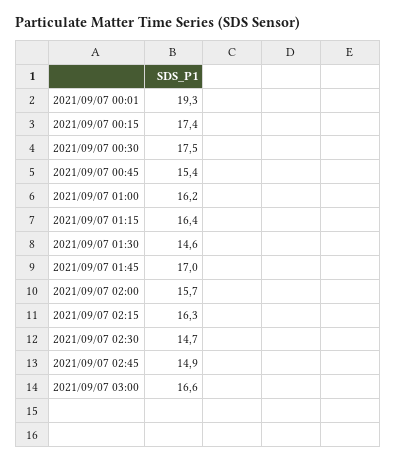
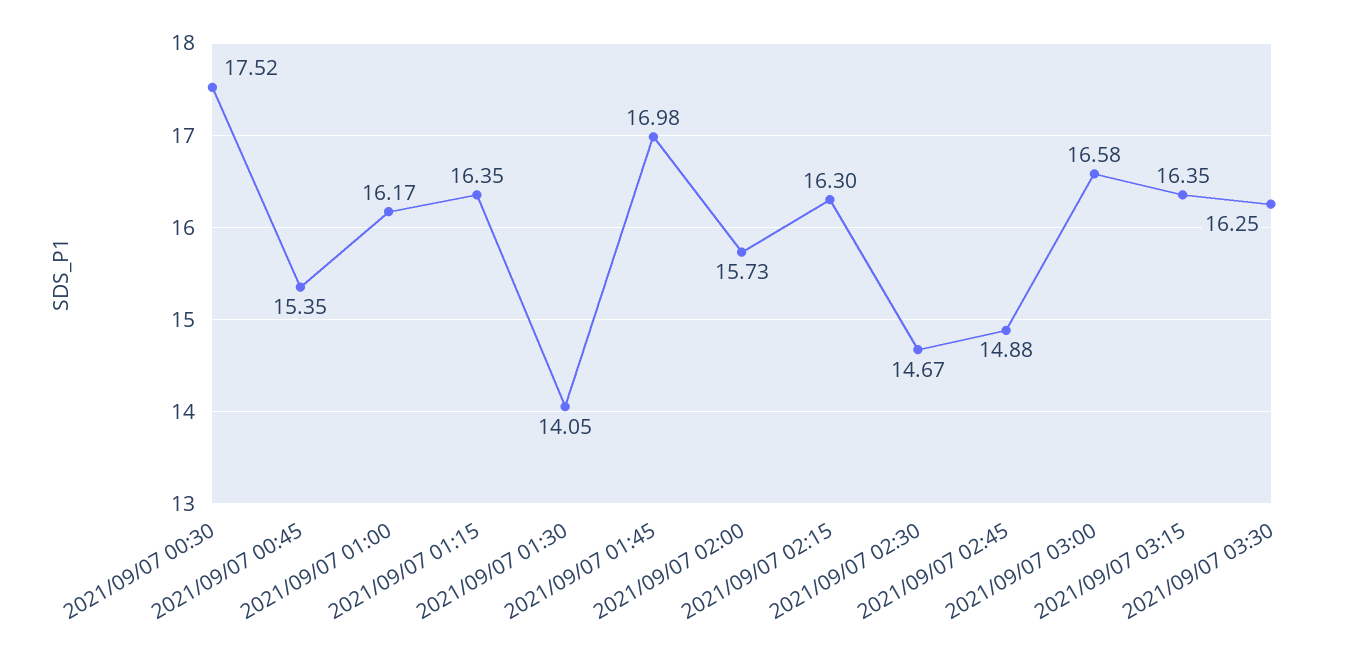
2021/09/07 00:01: 19.3 -> none
2021/09/07 00:15: 17.4 -> none
2021/09/07 01:30: 14.6 -> 14.05
2021/09/07 03:15: none -> 16.35
2021/09/07 03:30: none -> 16.25

